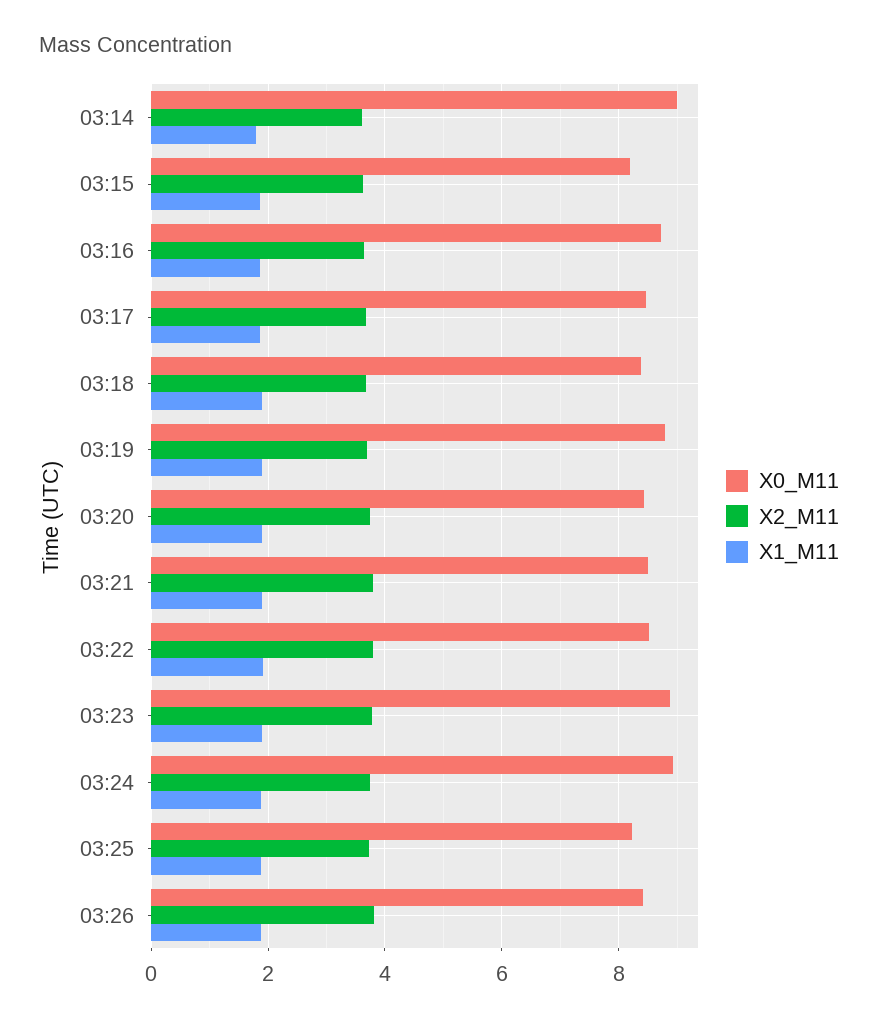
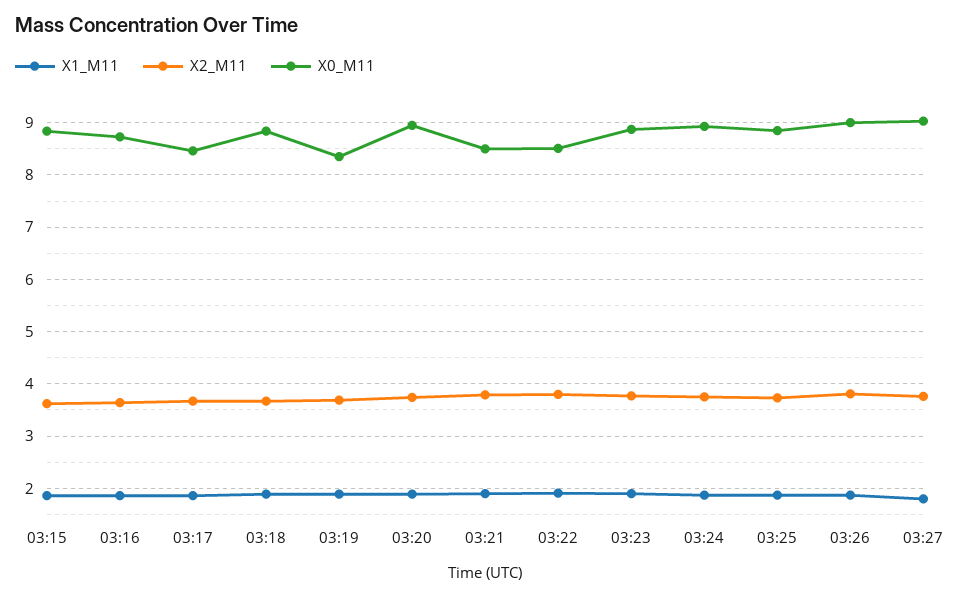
X0_M11, 03:14: 9 -> none
X2_M11, 03:14: 3.6 -> none
X1_M11, 03:14: 1.8 -> none
X0_M11, 03:15: 8.2 -> 8.8
X0_M11, 03:18: 8.4 -> 8.8
X0_M11, 03:19: 8.8 -> 8.4
X0_M11, 03:20: 8.4 -> 9
X0_M11, 03:25: 8.2 -> 8.8
X0_M11, 03:26: 8.4 -> 9
X1_M11, 03:27: none -> 1.8
X2_M11, 03:27: none -> 3.8
X0_M11, 03:27: none -> 9

